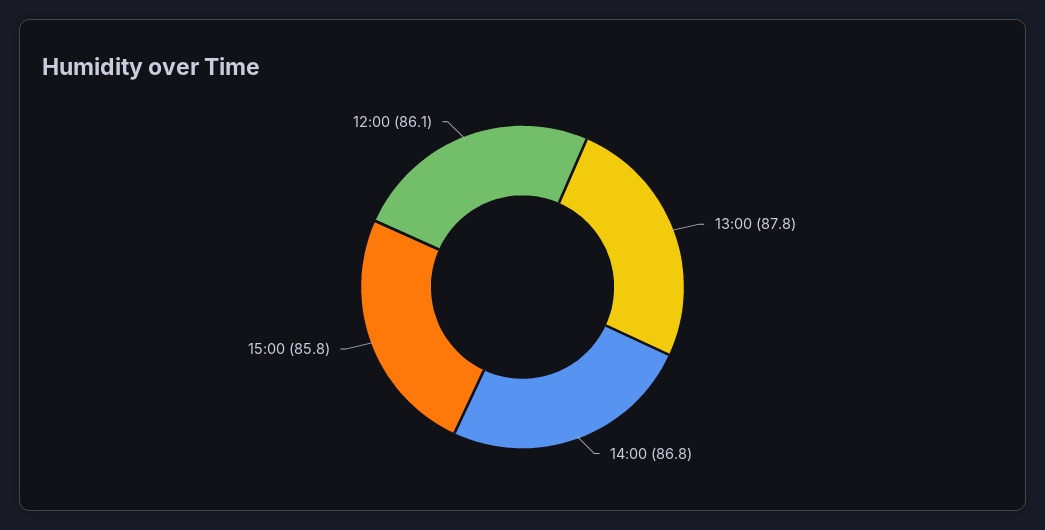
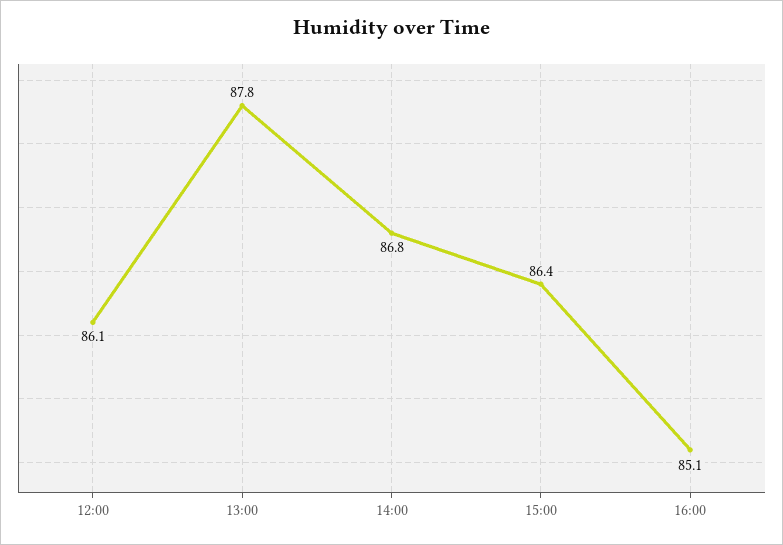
15:00: 85.8 -> 86.4
16:00: none -> 85.1

